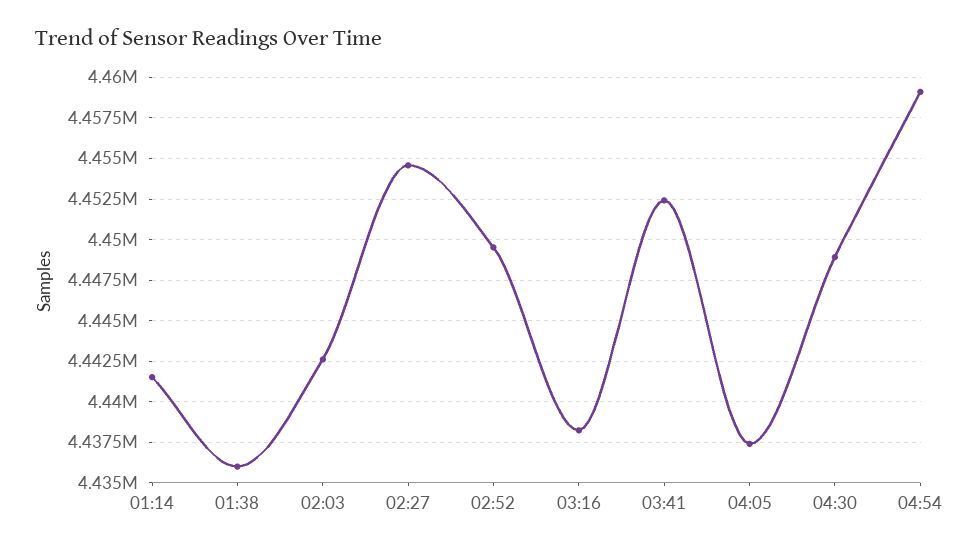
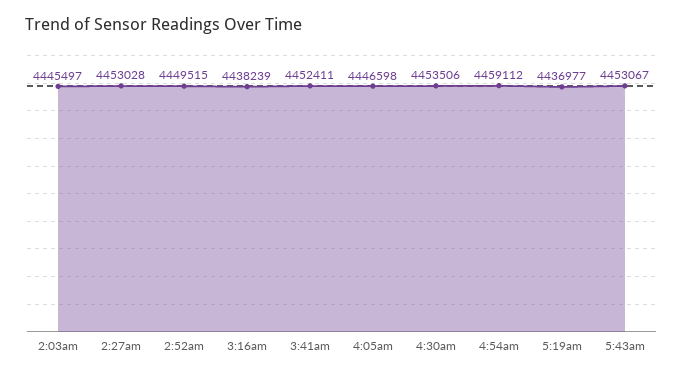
01:14: 4441500 -> none
01:38: 4436000 -> none
02:03: 4442500 -> 4445497
02:27: 4454500 -> 4453028
04:05: 4437500 -> 4446598
04:30: 4449000 -> 4453506
5:19am: none -> 4436977
5:43am: none -> 4453067

